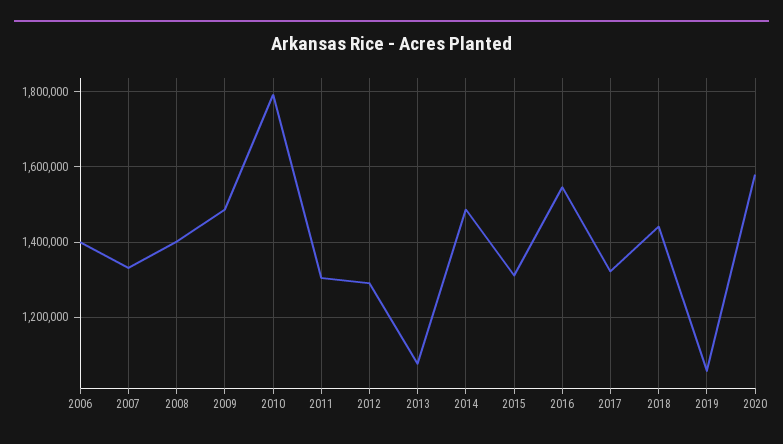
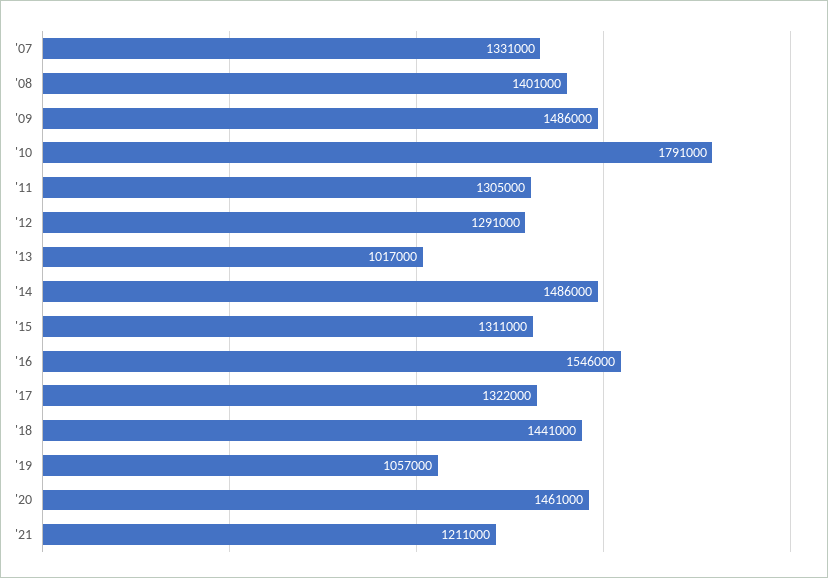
2006: 1400000 -> none
2013: 1080000 -> 1017000
2020: 1580000 -> 1461000
'21: none -> 1211000

